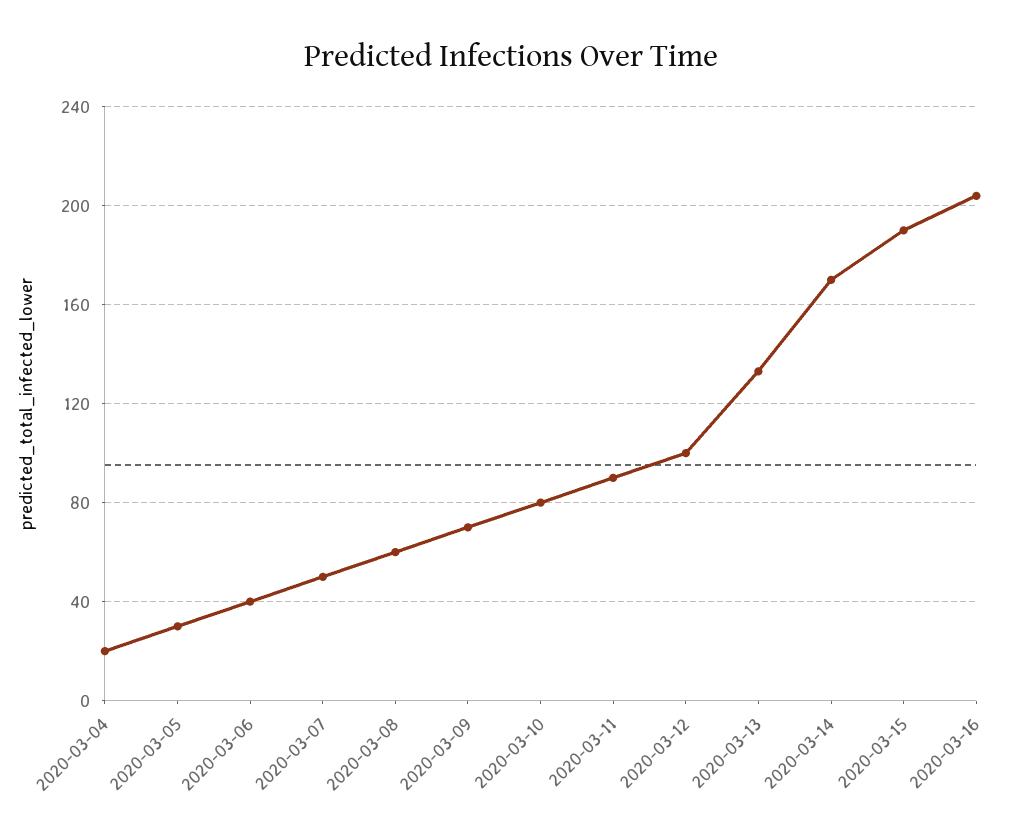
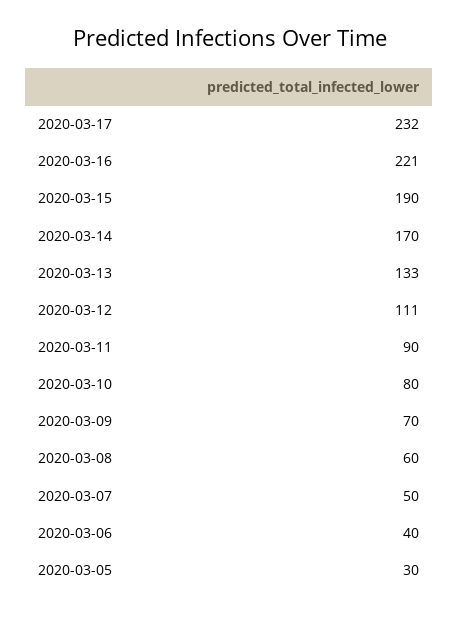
2020-03-04: 20 -> none
2020-03-12: 100 -> 111
2020-03-16: 205 -> 221
2020-03-17: none -> 232

